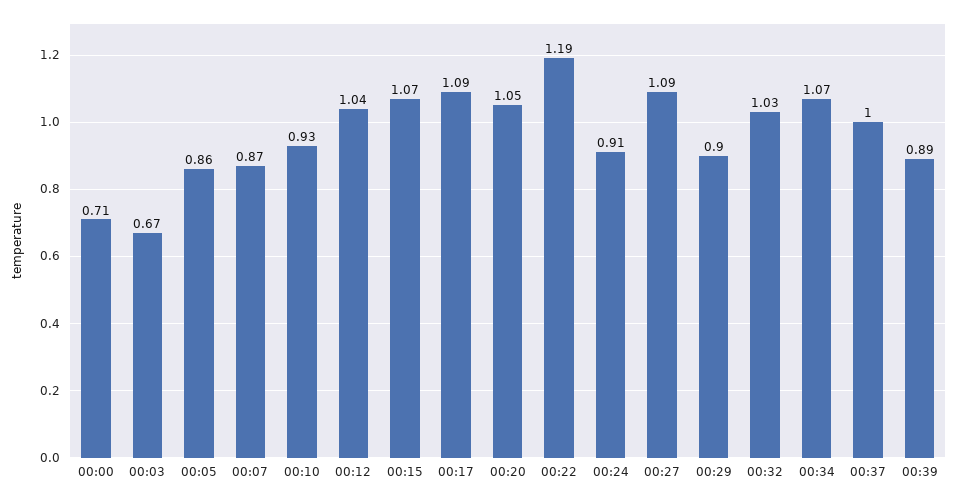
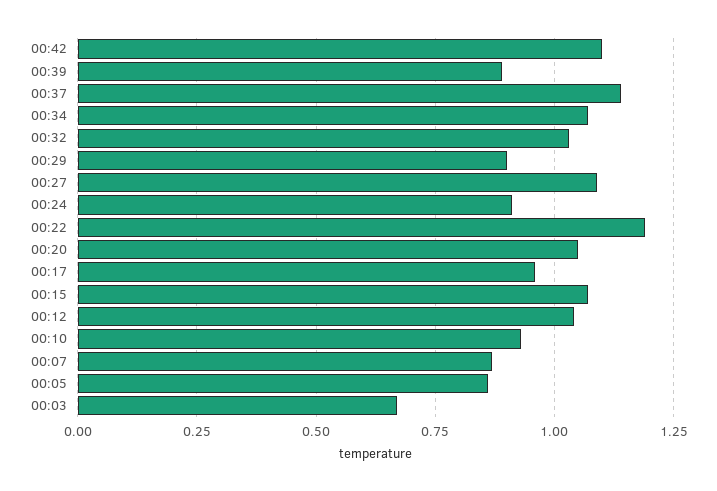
00:00: 0.71 -> none
00:17: 1.09 -> 0.95
00:37: 1 -> 1.15
00:42: none -> 1.1

